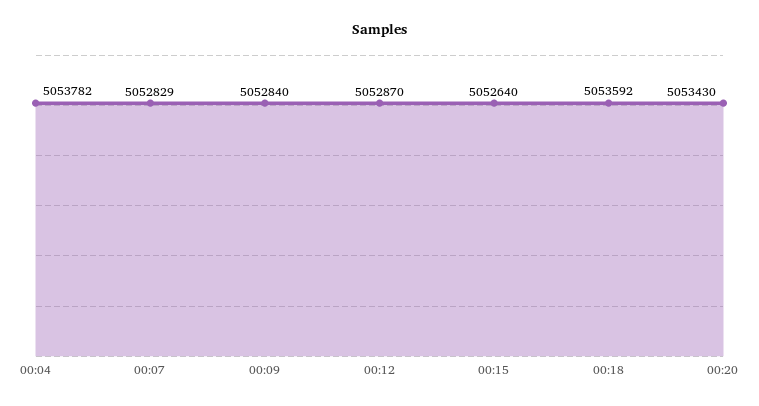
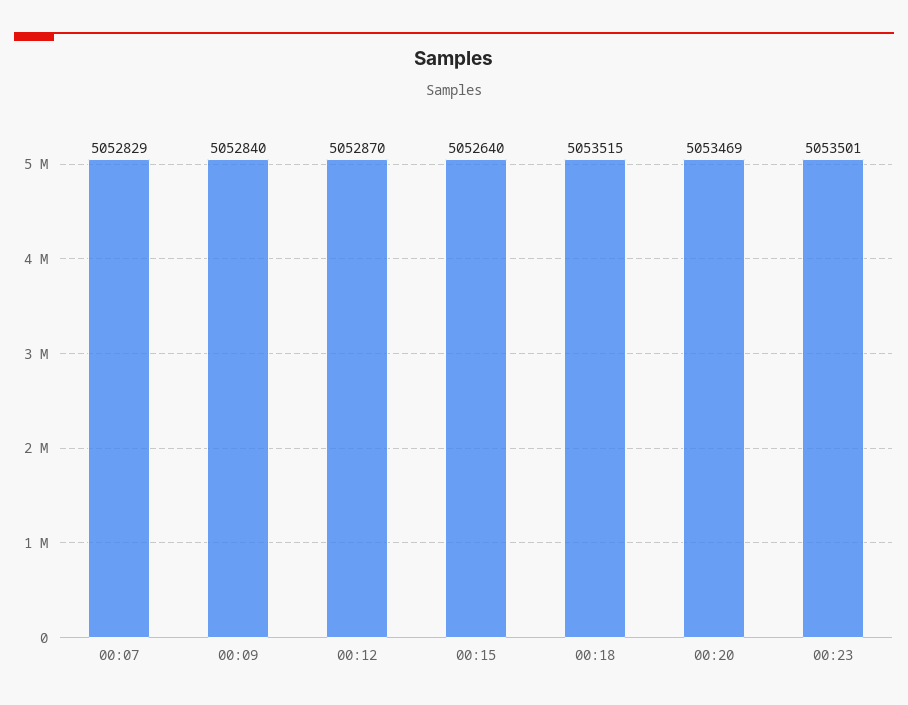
00:04: 5053782 -> none
00:18: 5053592 -> 5053515
00:20: 5053430 -> 5053469
00:23: none -> 5053501

